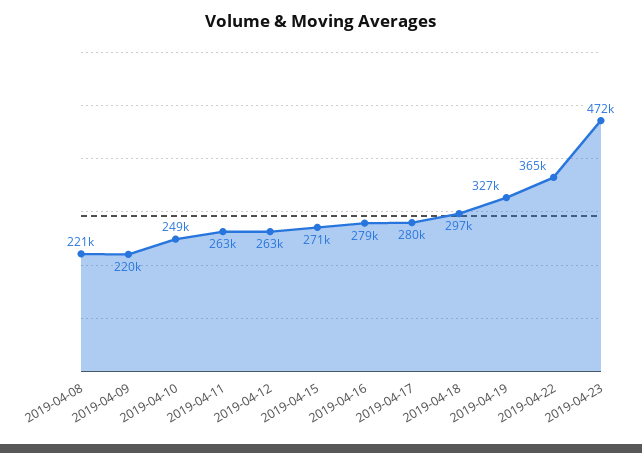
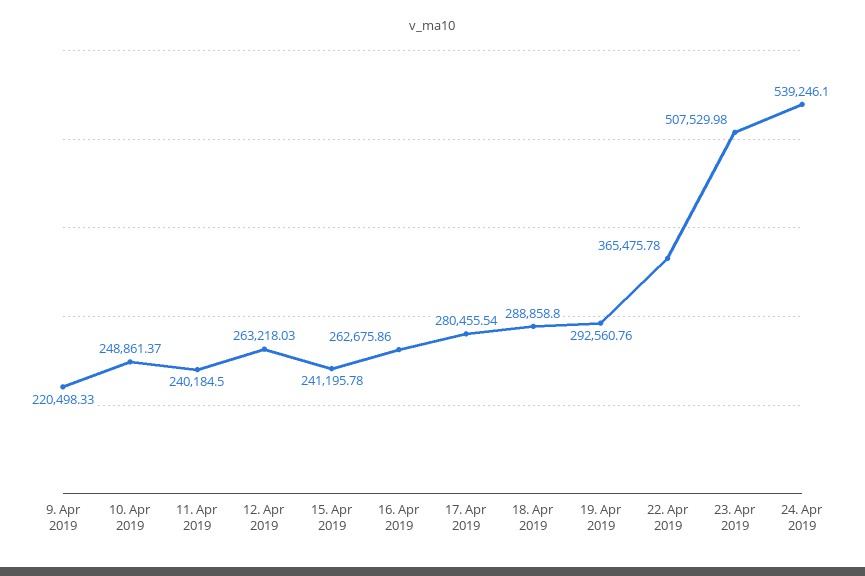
2019-04-08: 221000 -> none
2019-04-11: 263000 -> 240184.5
2019-04-15: 271000 -> 241195.78
2019-04-16: 279000 -> 262675.86
2019-04-18: 297000 -> 288858.8
2019-04-19: 327000 -> 292560.76
2019-04-23: 472000 -> 507529.98
24. Apr 2019: none -> 539246.1

